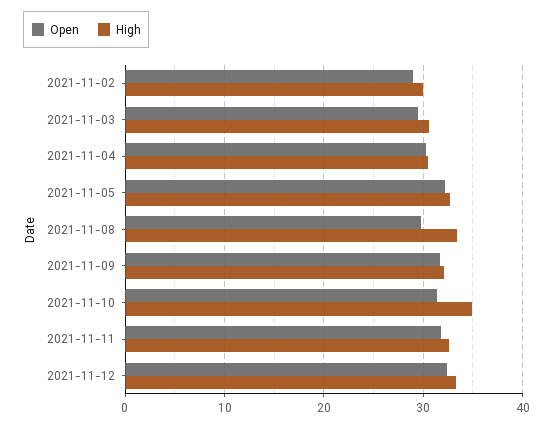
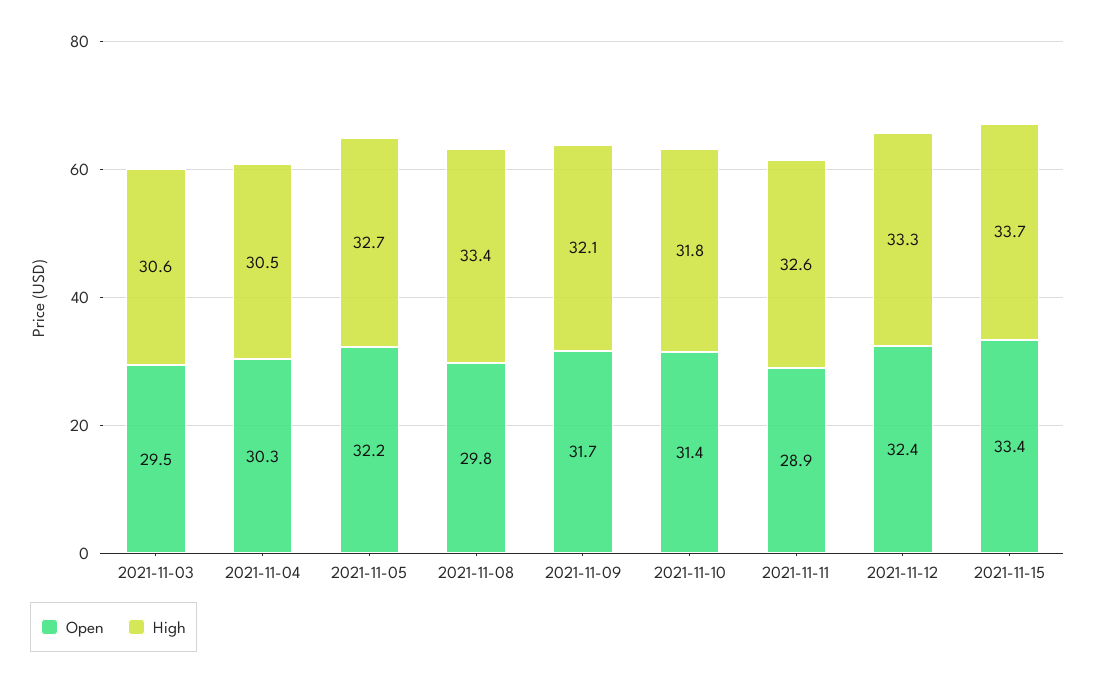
Open, 2021-11-02: 29 -> none
High, 2021-11-02: 30 -> none
High, 2021-11-10: 35 -> 31.8
Open, 2021-11-11: 32 -> 28.9
Open, 2021-11-15: none -> 33.4
High, 2021-11-15: none -> 33.7

